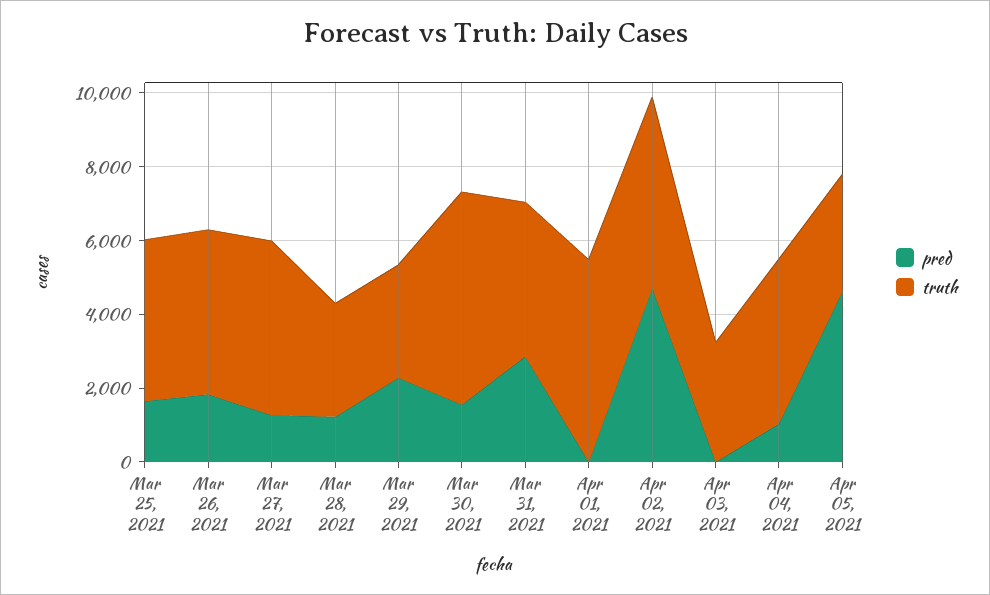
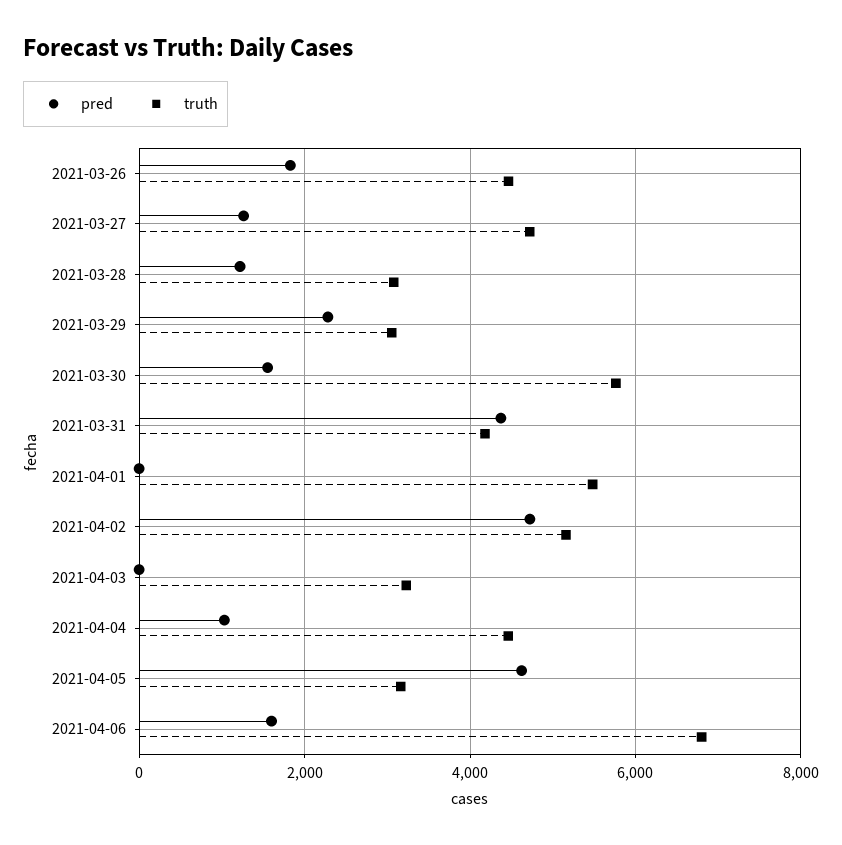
pred, Mar 25, 2021: 1500 -> none
truth, Mar 25, 2021: 4500 -> none
pred, Mar 31, 2021: 3000 -> 4400
pred, 2021-04-06: none -> 1600
truth, 2021-04-06: none -> 6800

